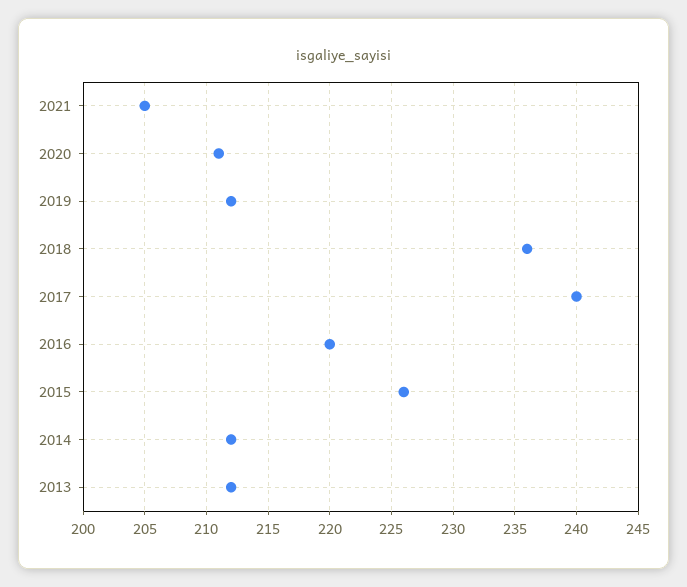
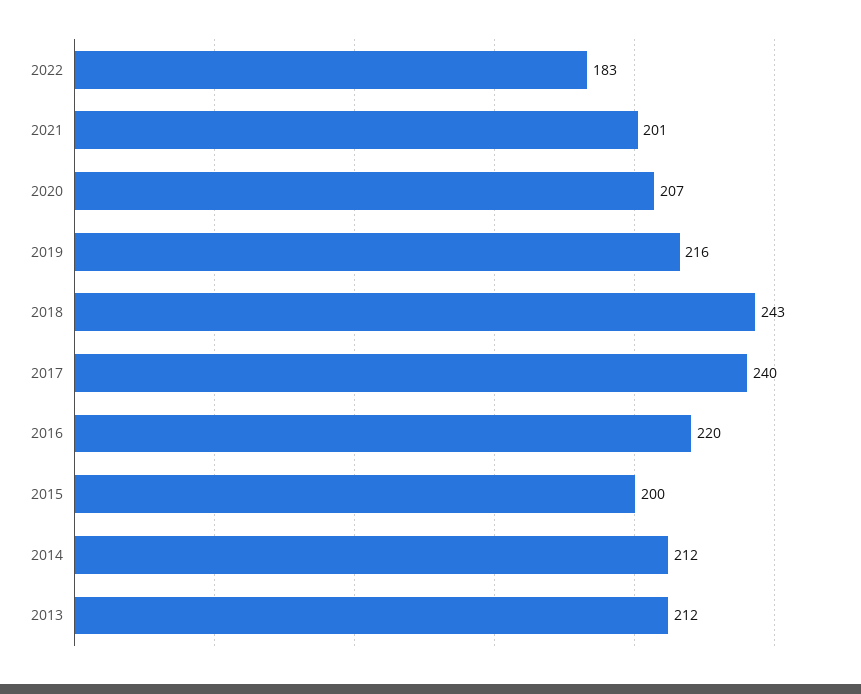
2021: 205 -> 201
2020: 211 -> 207
2019: 212 -> 216
2018: 236 -> 243
2015: 226 -> 200
2022: none -> 183

